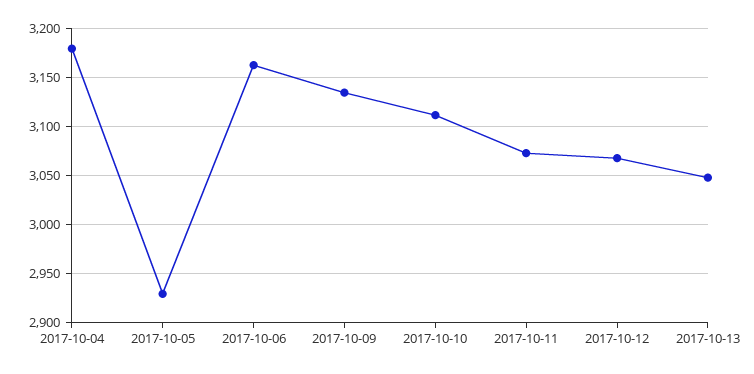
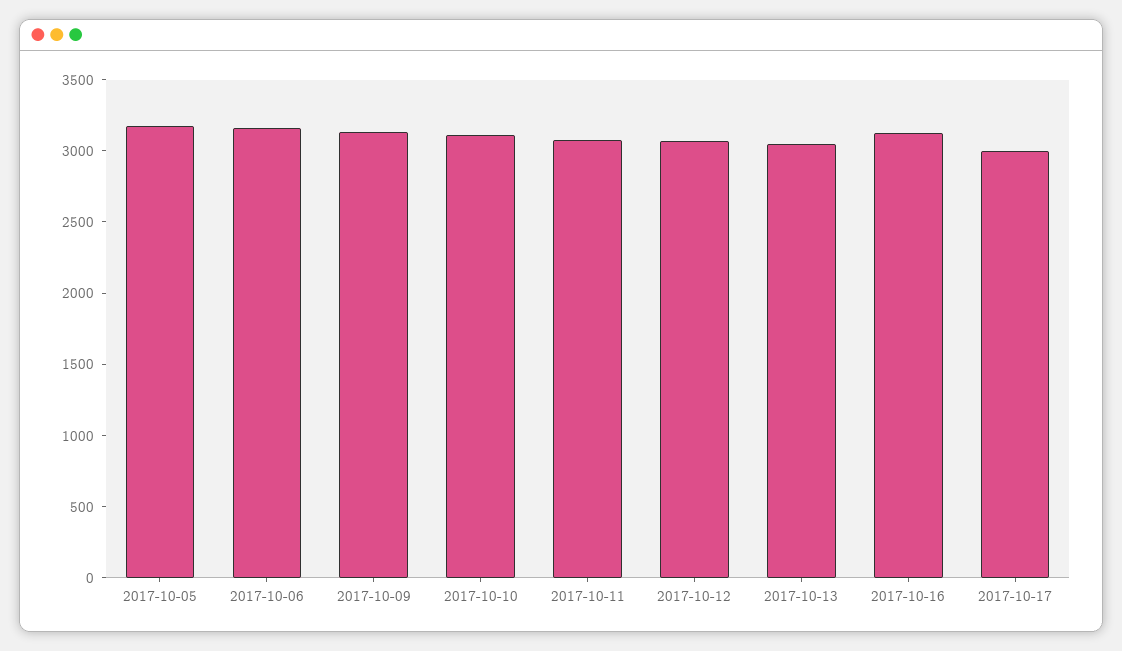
2017-10-04: 3180 -> none
2017-10-05: 2930 -> 3200
2017-10-16: none -> 3100
2017-10-17: none -> 3000

